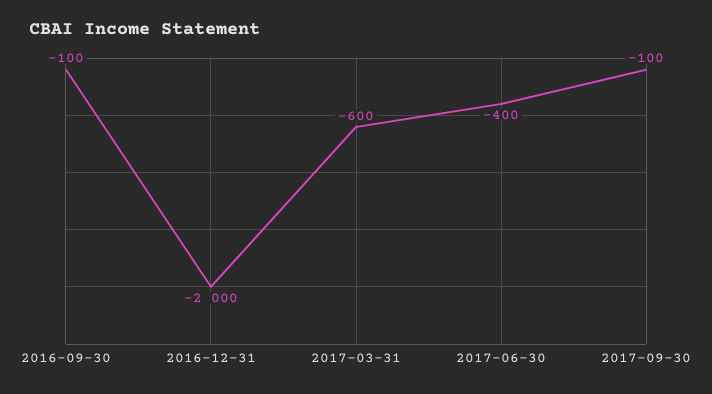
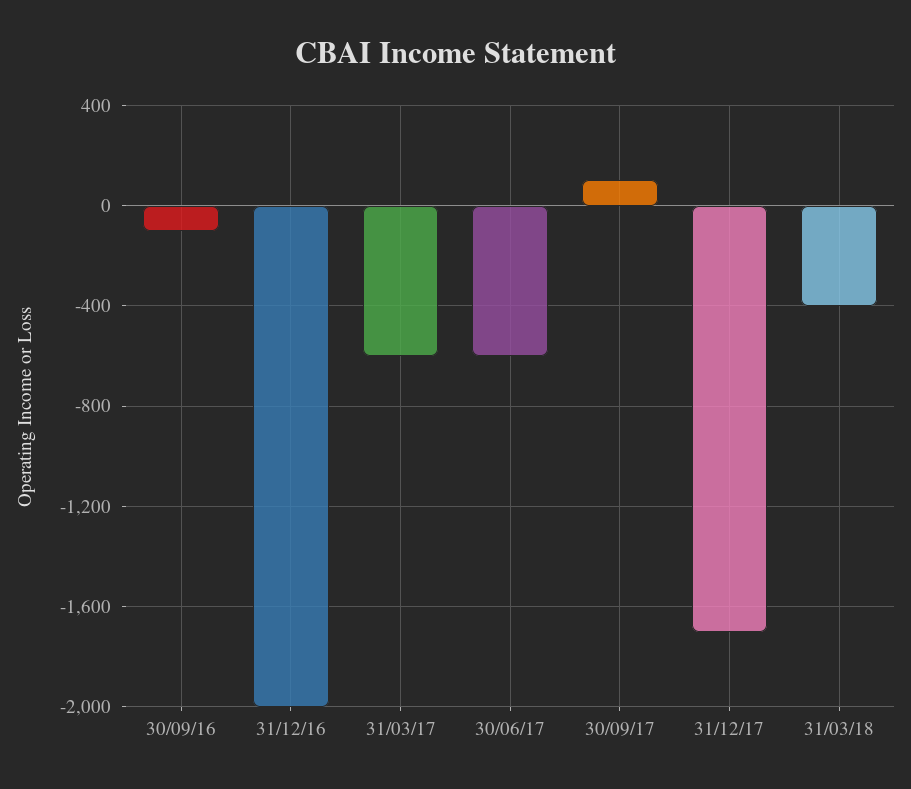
2017-06-30: -400 -> -600
2017-09-30: -100 -> 100
31/12/17: none -> -1700
31/03/18: none -> -400

